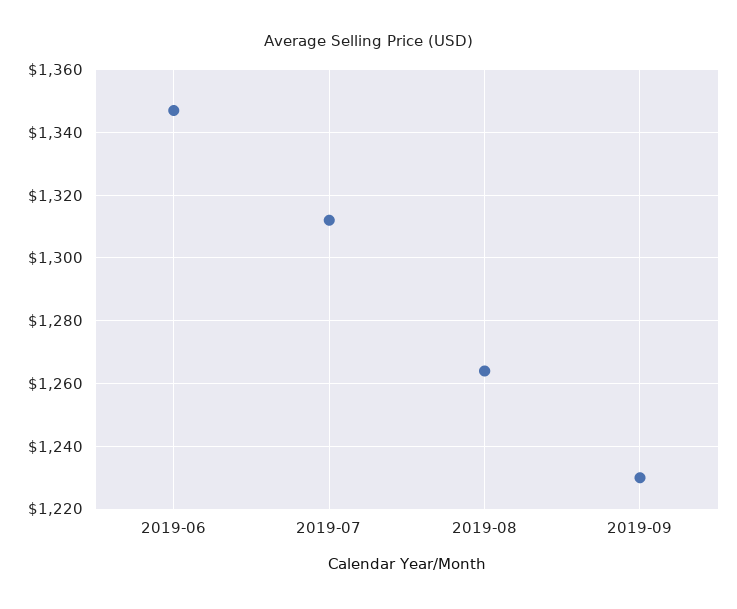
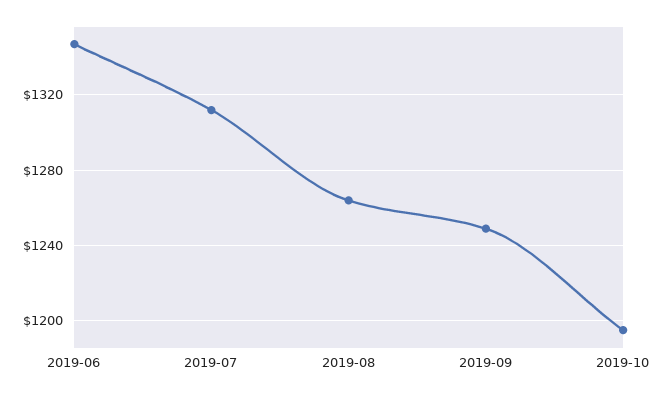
2019-09: 1230 -> 1250
2019-10: none -> 1195

